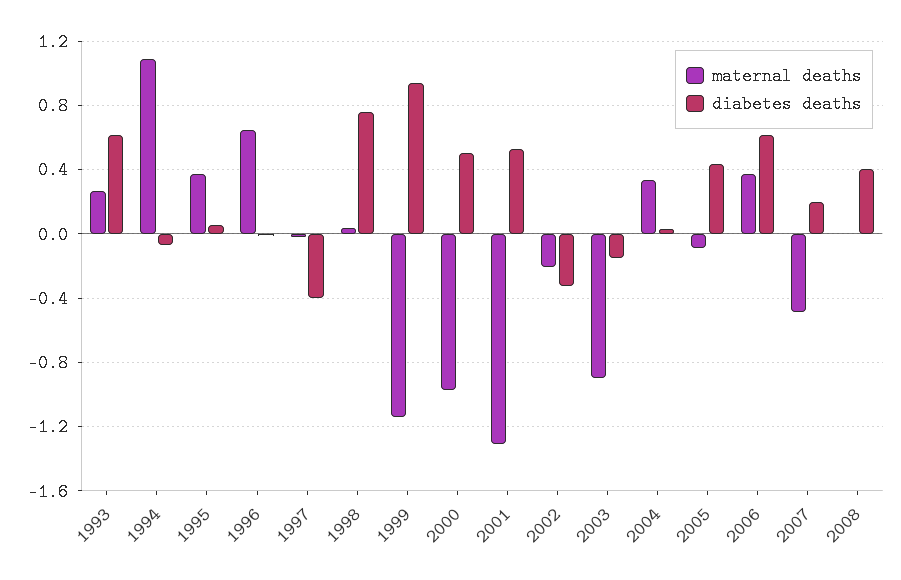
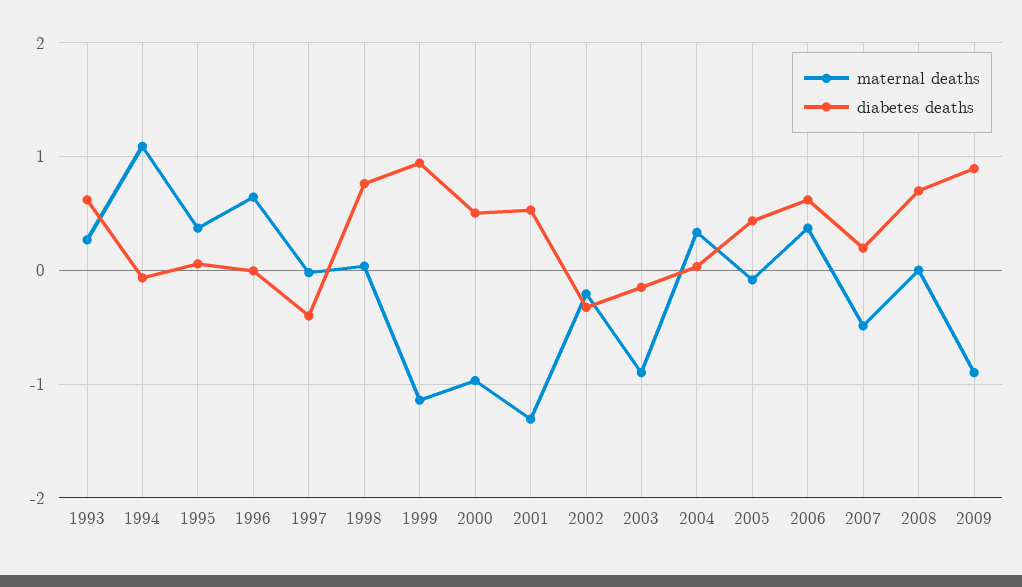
diabetes deaths, 2008: 0.4 -> 0.7
maternal deaths, 2009: none -> -0.9
diabetes deaths, 2009: none -> 0.9

